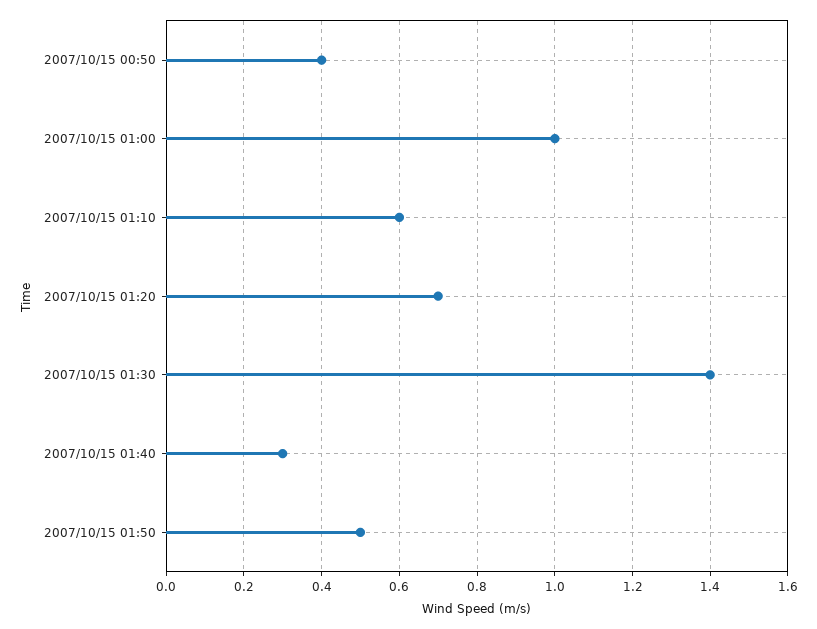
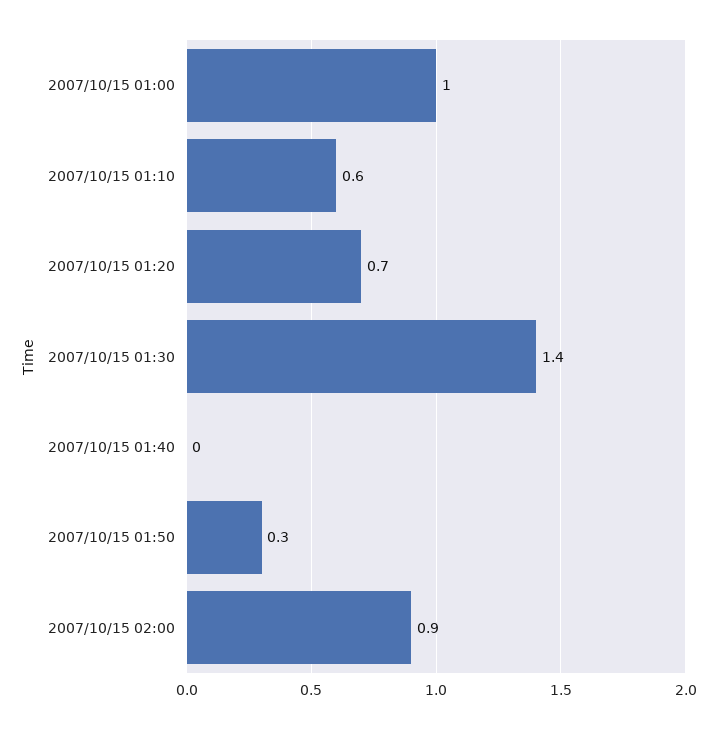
2007/10/15 00:50: 0.4 -> none
2007/10/15 01:40: 0.3 -> 0
2007/10/15 01:50: 0.5 -> 0.3
2007/10/15 02:00: none -> 0.9

